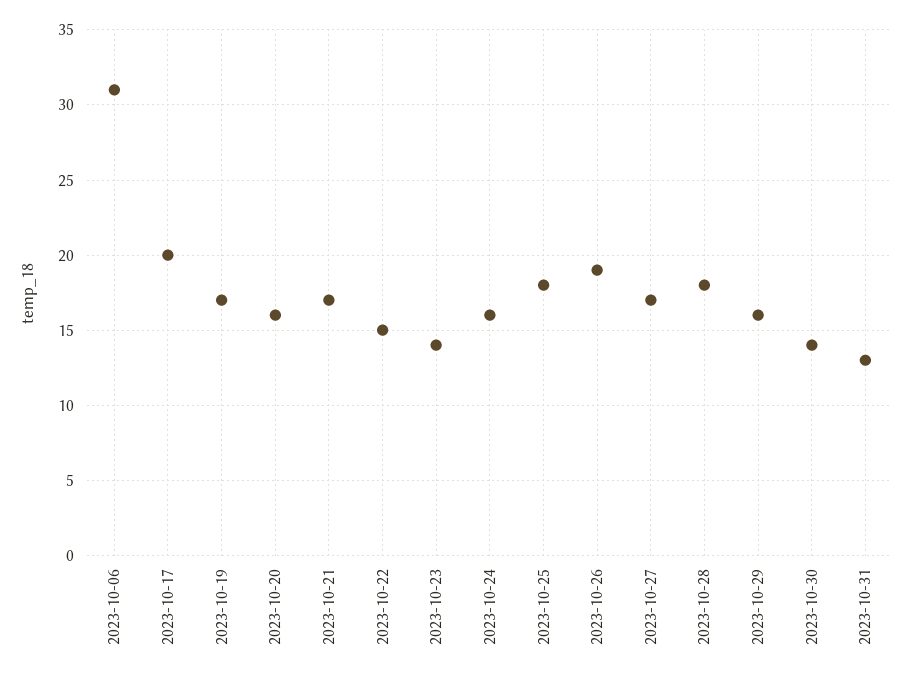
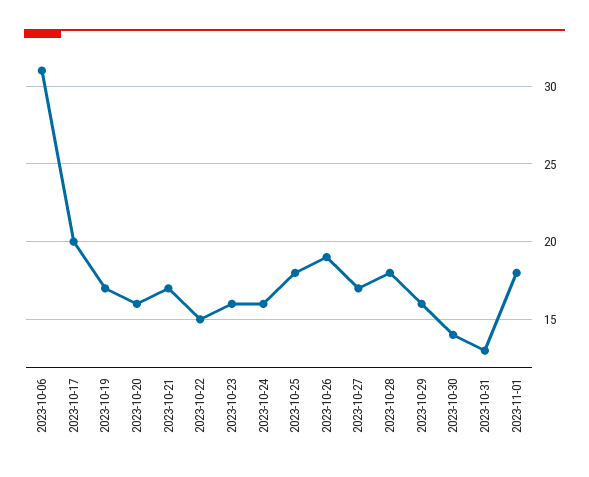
2023-10-23: 14 -> 16
2023-11-01: none -> 18

